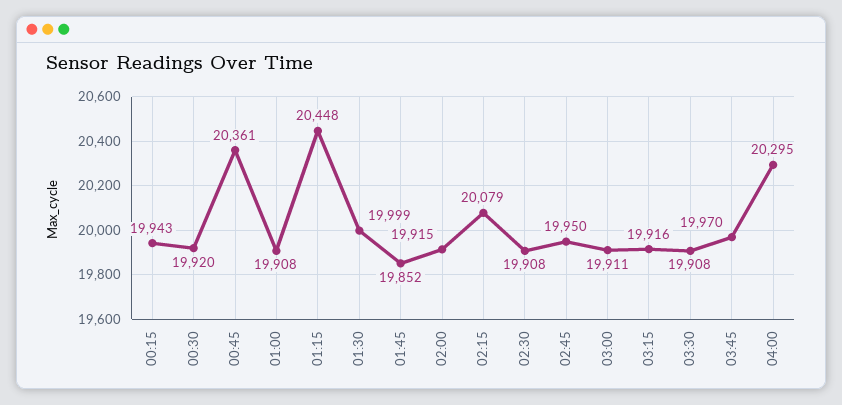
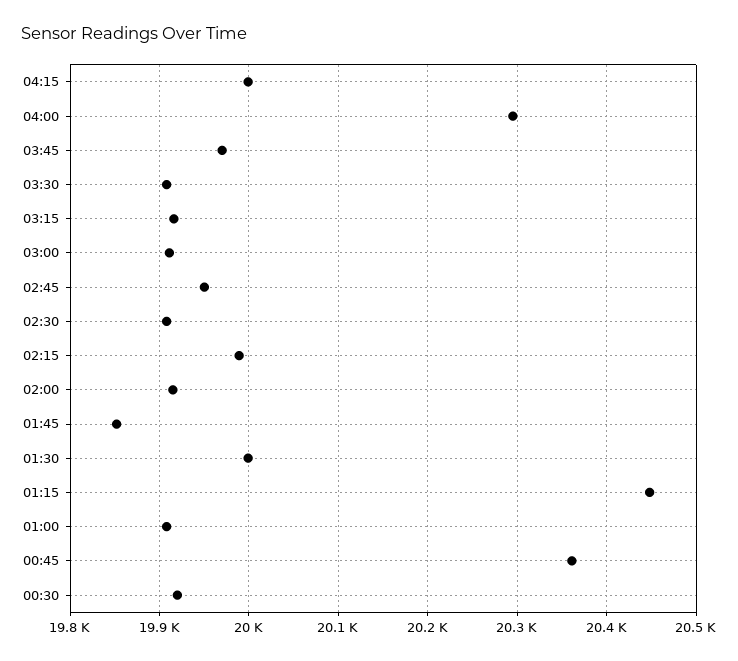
00:15: 19943 -> none
02:15: 20079 -> 19990
04:15: none -> 20000

